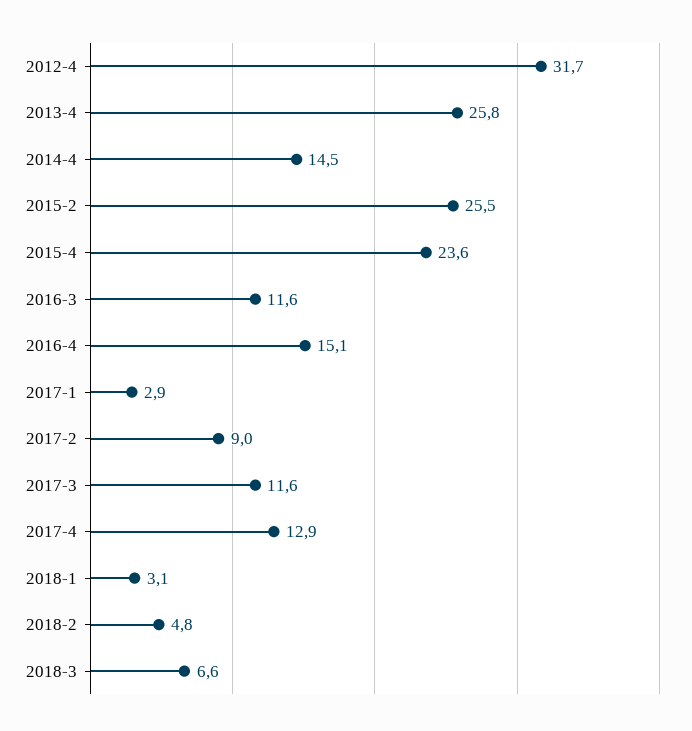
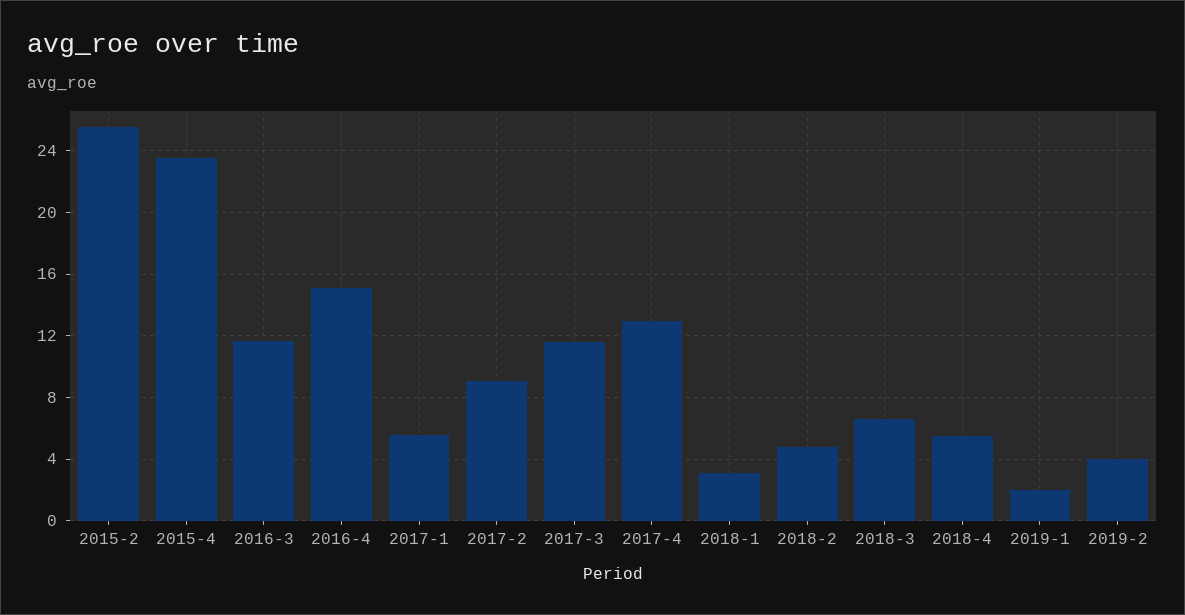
2012-4: 31.7 -> none
2013-4: 25.8 -> none
2014-4: 14.5 -> none
2017-1: 2.9 -> 5.5
2018-4: none -> 5.5
2019-1: none -> 2
2019-2: none -> 4

